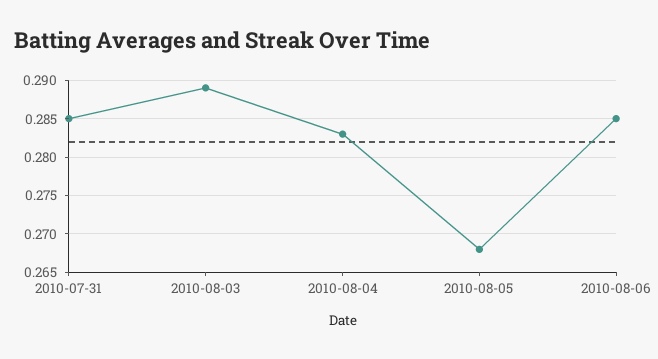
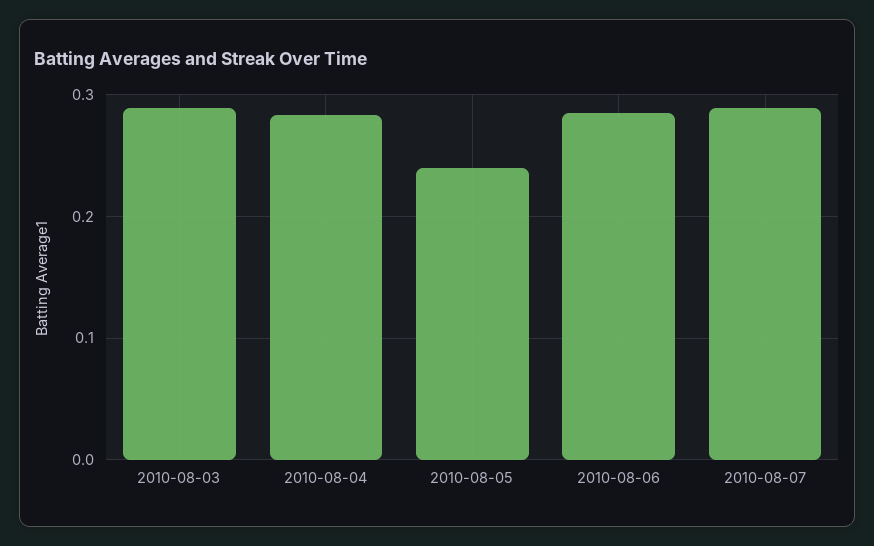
2010-07-31: 0.285 -> none
2010-08-05: 0.268 -> 0.24
2010-08-07: none -> 0.29

